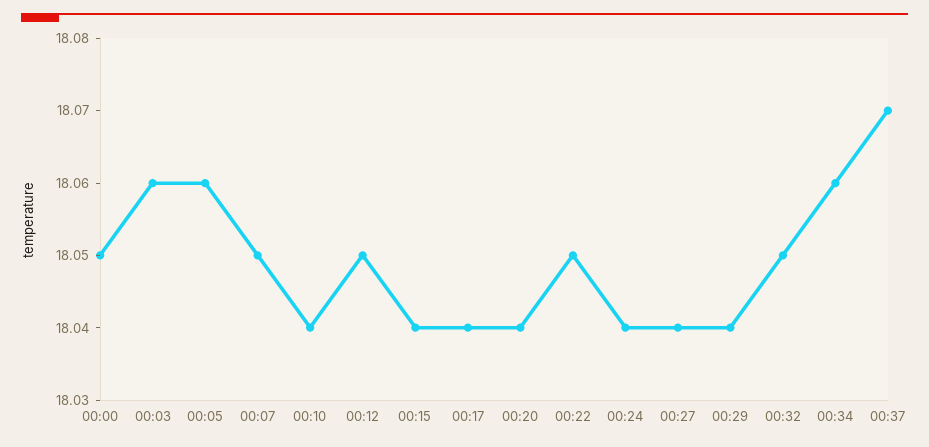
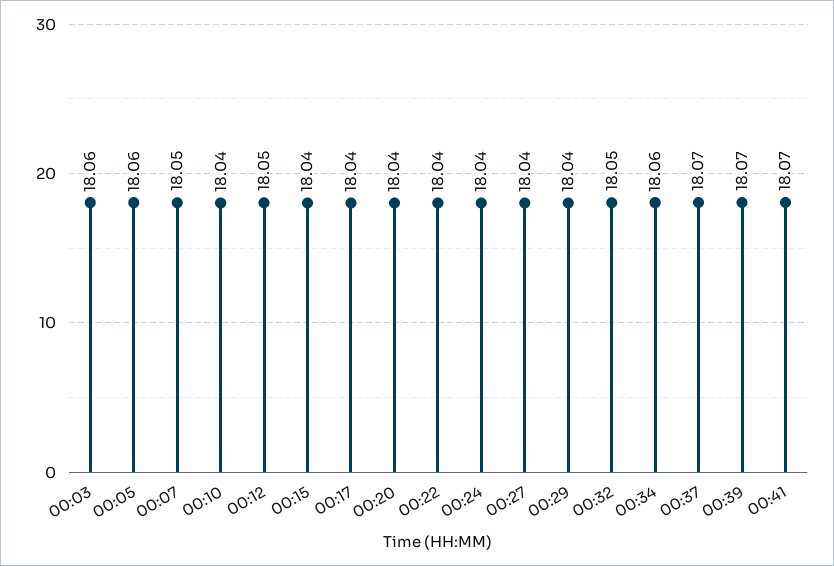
00:00: 18.05 -> none
00:22: 18.05 -> 18.04
00:39: none -> 18.07
00:41: none -> 18.07

